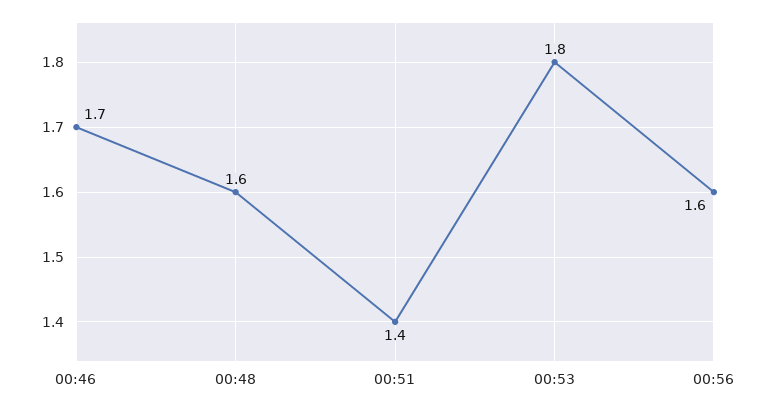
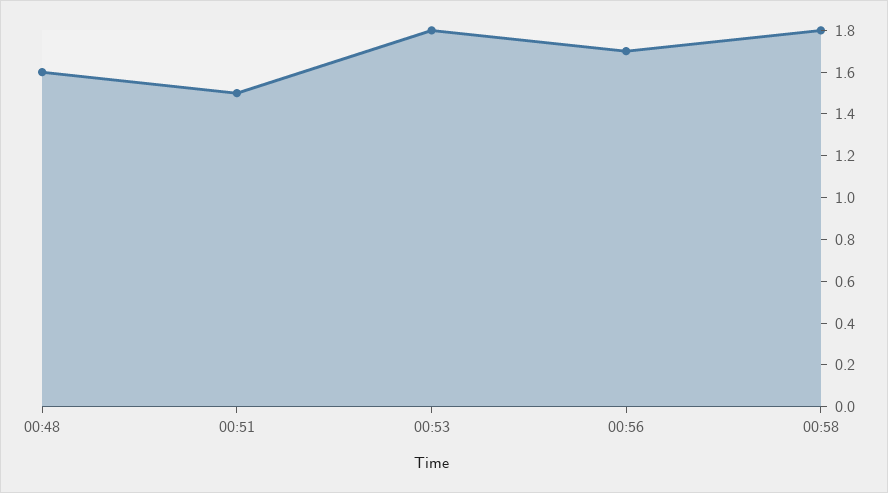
00:46: 1.7 -> none
00:51: 1.4 -> 1.5
00:56: 1.6 -> 1.7
00:58: none -> 1.8

